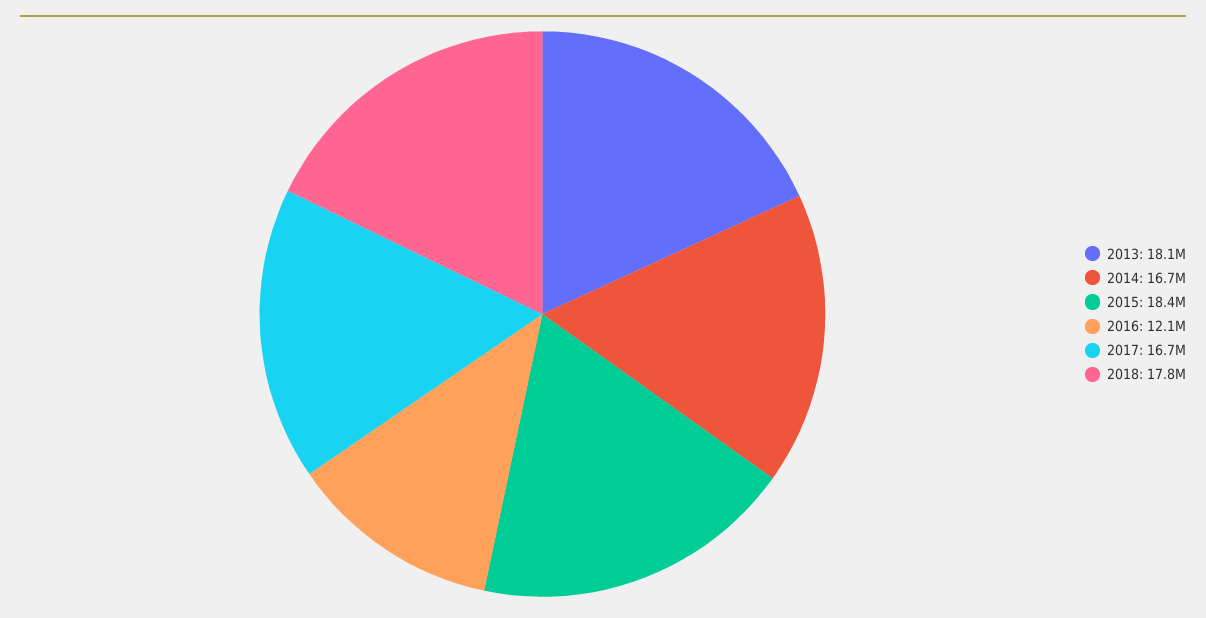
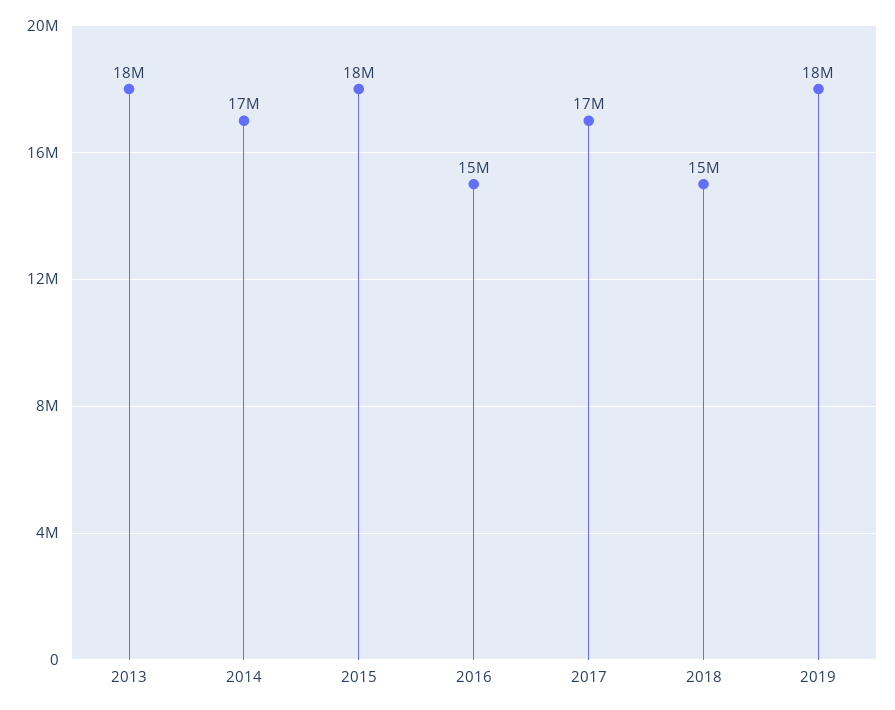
2016: 12100000 -> 15000000
2018: 17800000 -> 15000000
2019: none -> 18000000

